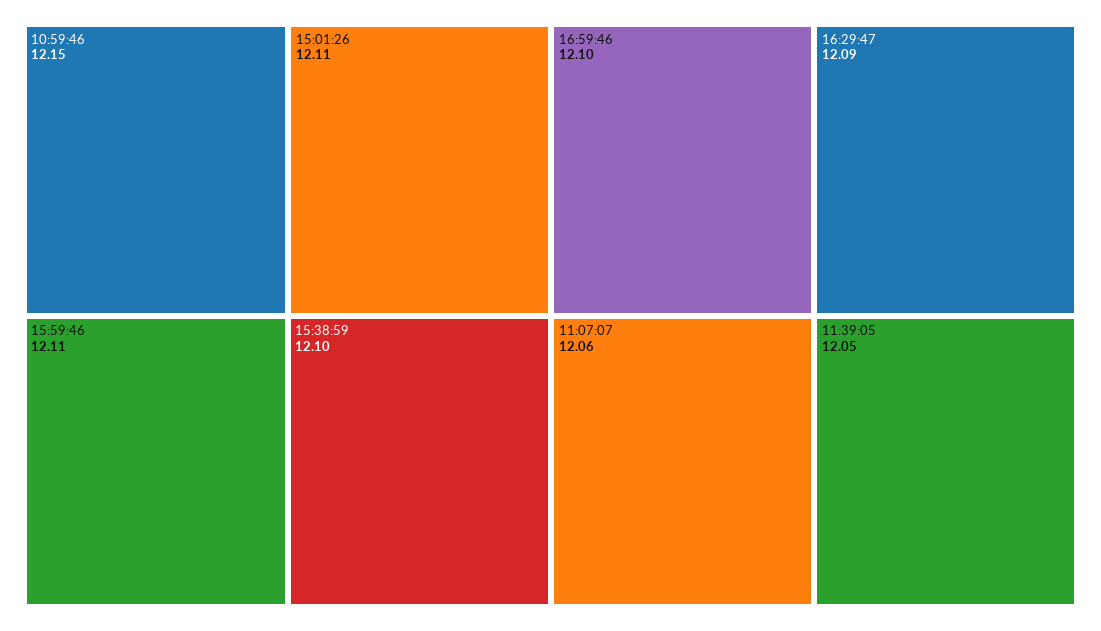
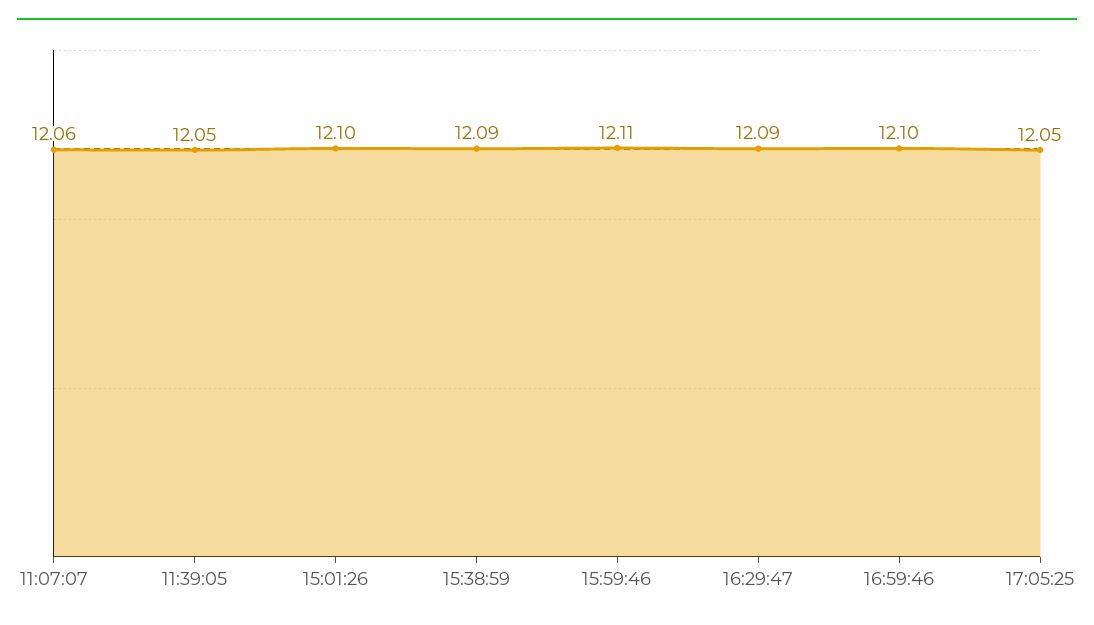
10:59:46: 12.15 -> none
15:01:26: 12.11 -> 12.1
15:38:59: 12.1 -> 12.09
17:05:25: none -> 12.05

